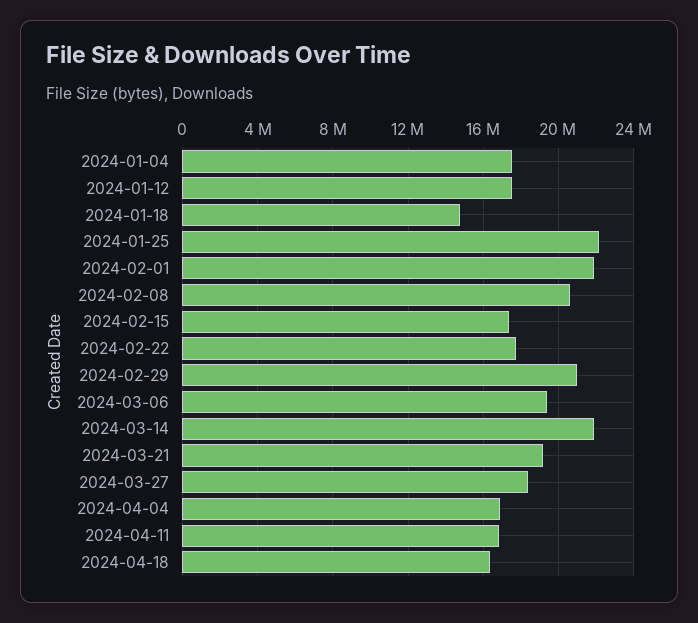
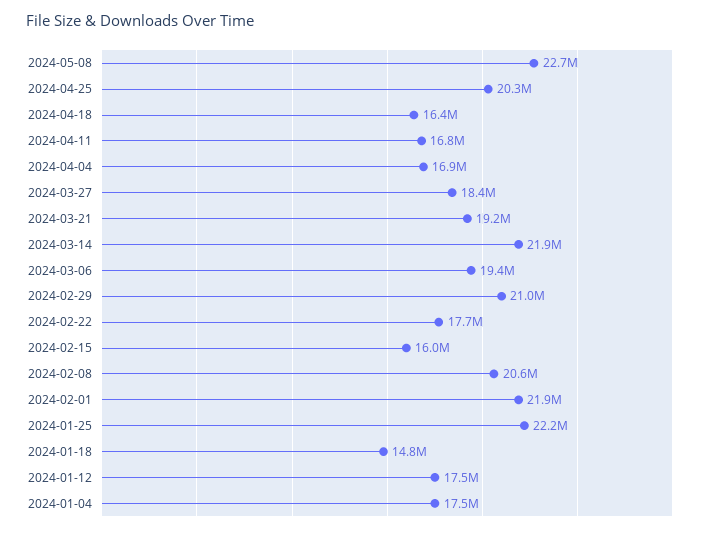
2024-02-15: 17500000 -> 16000000
2024-05-08: none -> 22700000
2024-04-25: none -> 20300000

